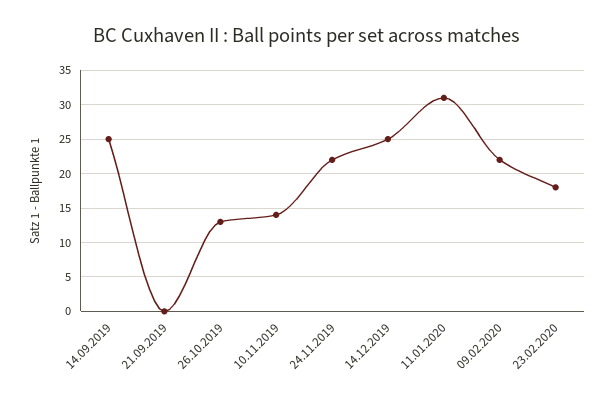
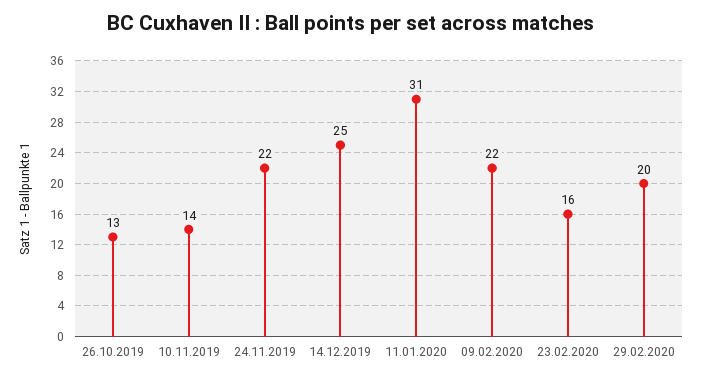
14.09.2019: 25 -> none
21.09.2019: 0 -> none
23.02.2020: 18 -> 16
29.02.2020: none -> 20

